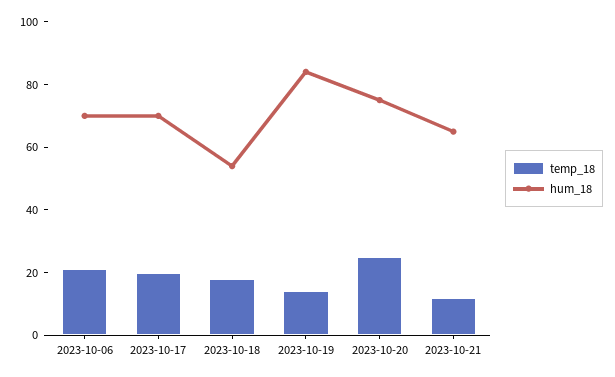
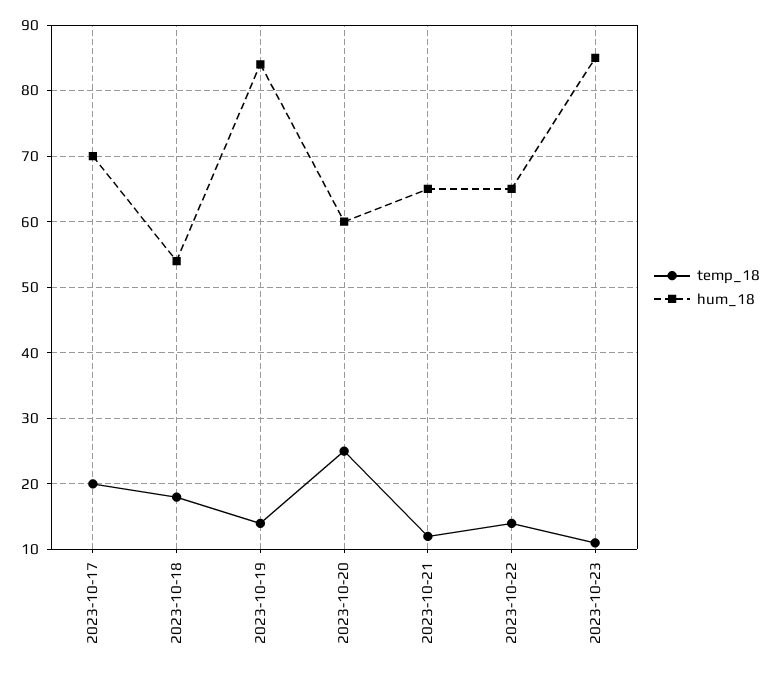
temp_18, 2023-10-06: 20 -> none
hum_18, 2023-10-06: 70 -> none
hum_18, 2023-10-20: 75 -> 60
temp_18, 2023-10-22: none -> 14
hum_18, 2023-10-22: none -> 65
temp_18, 2023-10-23: none -> 11
hum_18, 2023-10-23: none -> 85

